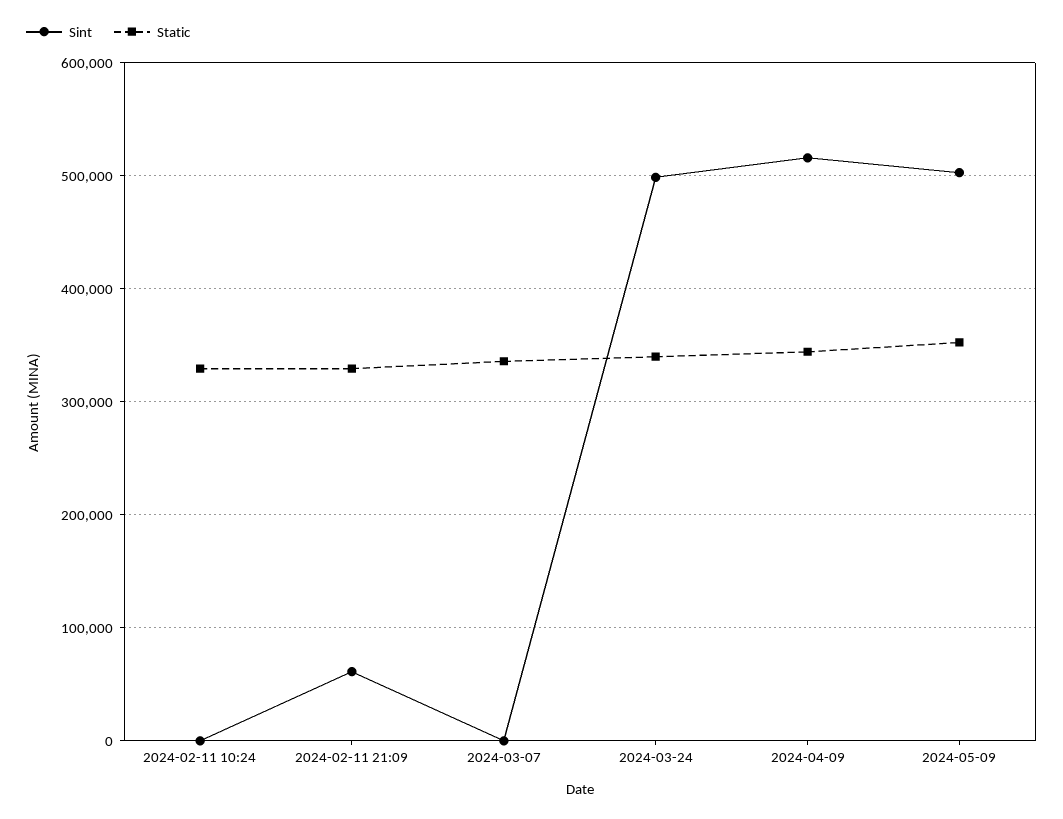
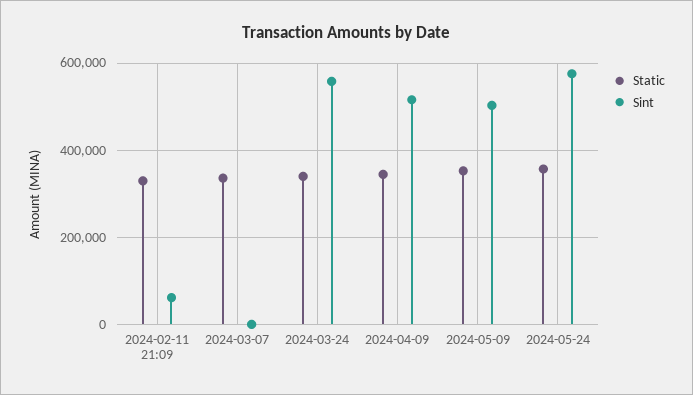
Sint, 2024-02-11 10:24: 0 -> none
Static, 2024-02-11 10:24: 330000 -> none
Sint, 2024-03-24: 500000 -> 560000
Static, 2024-05-24: none -> 360000
Sint, 2024-05-24: none -> 580000

